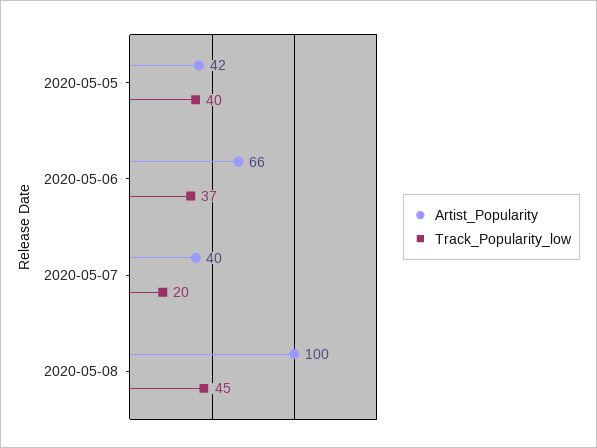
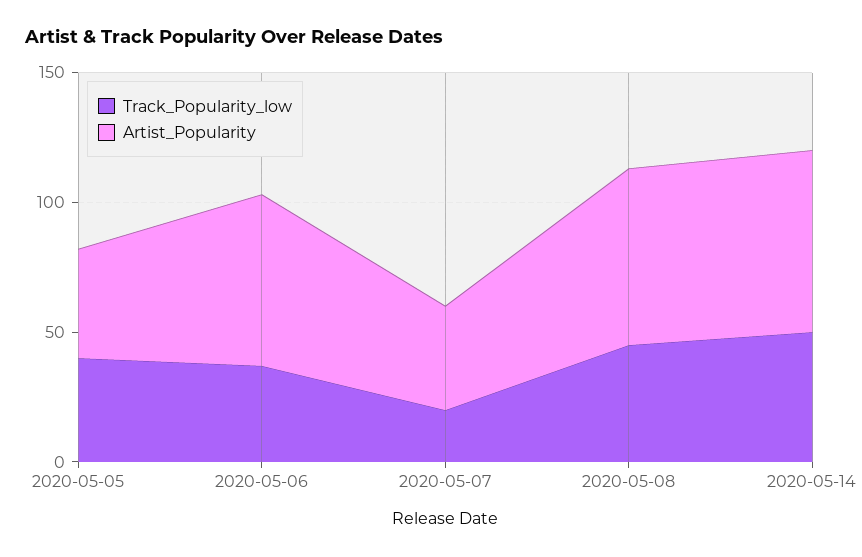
Artist_Popularity, 2020-05-08: 100 -> 70
Track_Popularity_low, 2020-05-14: none -> 50
Artist_Popularity, 2020-05-14: none -> 70

